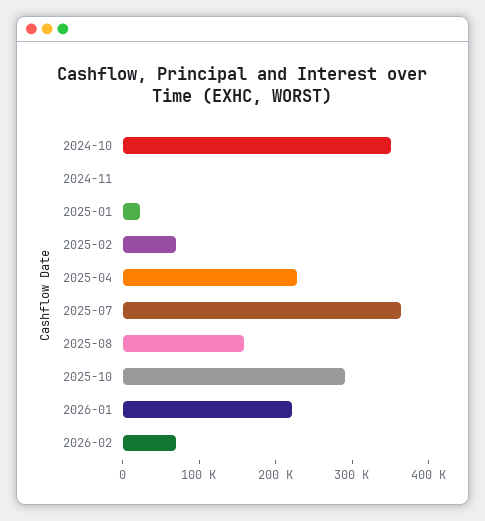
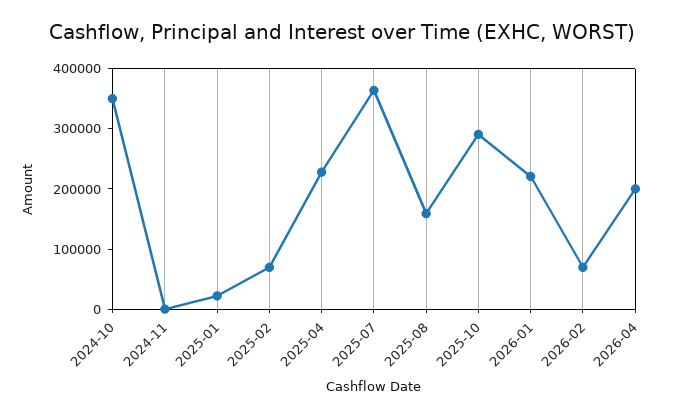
2026-04: none -> 200000

